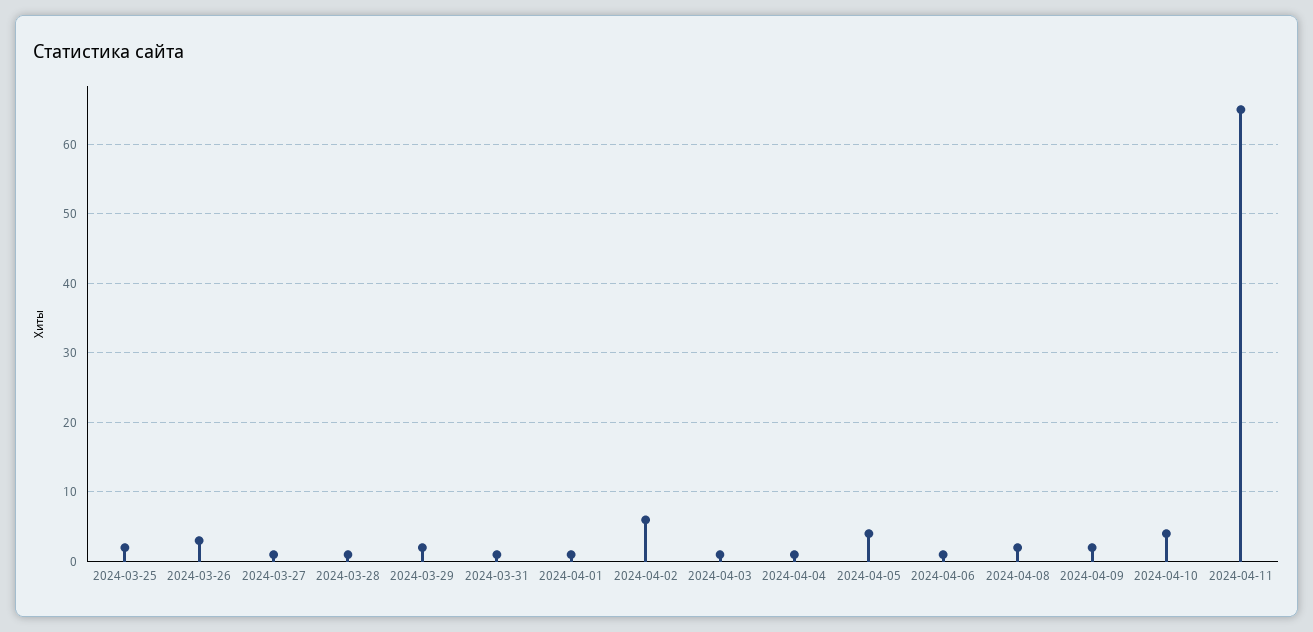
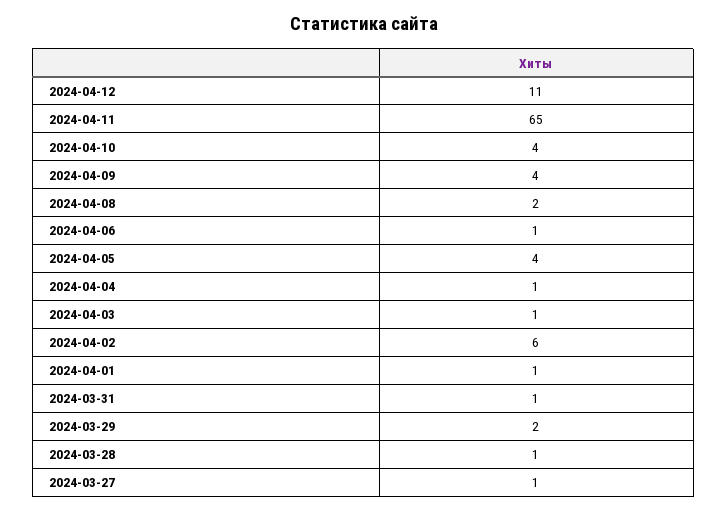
2024-03-25: 2 -> none
2024-03-26: 3 -> none
2024-04-09: 2 -> 4
2024-04-12: none -> 11

